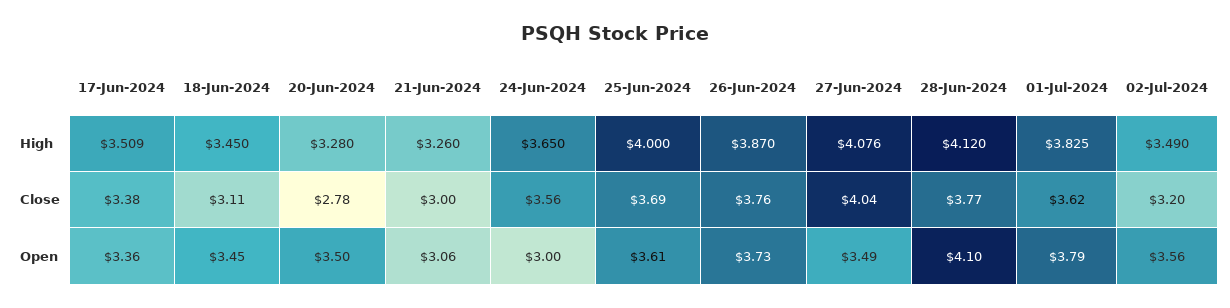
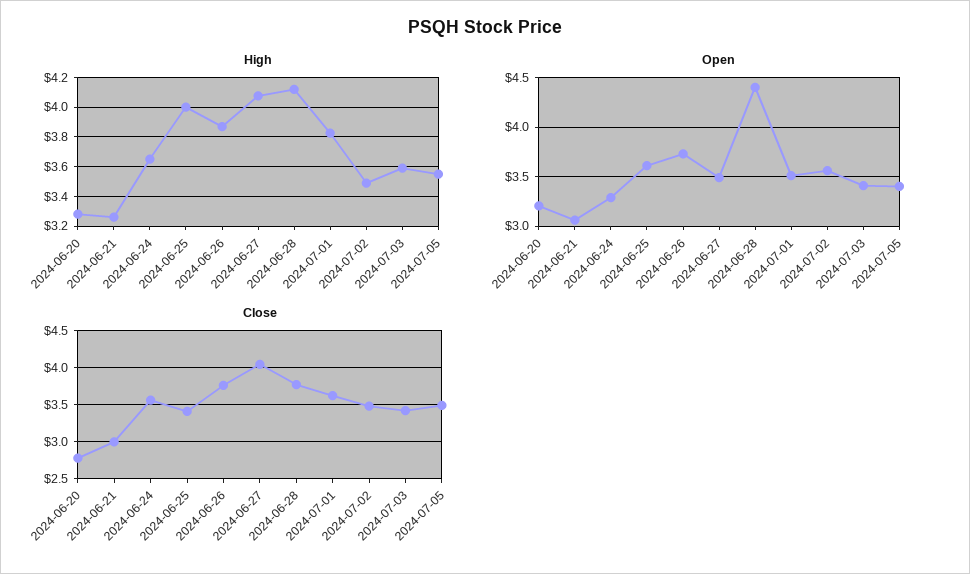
High, 17-Jun-2024: 3.509 -> none
High, 18-Jun-2024: 3.45 -> none
Close, 17-Jun-2024: 3.38 -> none
Close, 18-Jun-2024: 3.11 -> none
Close, 25-Jun-2024: 3.69 -> 3.4
Close, 02-Jul-2024: 3.2 -> 3.5
Open, 17-Jun-2024: 3.36 -> none
Open, 18-Jun-2024: 3.45 -> none
Open, 20-Jun-2024: 3.5 -> 3.2
Open, 24-Jun-2024: 3 -> 3.3
Open, 28-Jun-2024: 4.1 -> 4.4
Open, 01-Jul-2024: 3.79 -> 3.5
High, 2024-07-03: none -> 3.6
High, 2024-07-05: none -> 3.55
Open, 2024-07-03: none -> 3.4
Open, 2024-07-05: none -> 3.4
Close, 2024-07-03: none -> 3.4
Close, 2024-07-05: none -> 3.5

